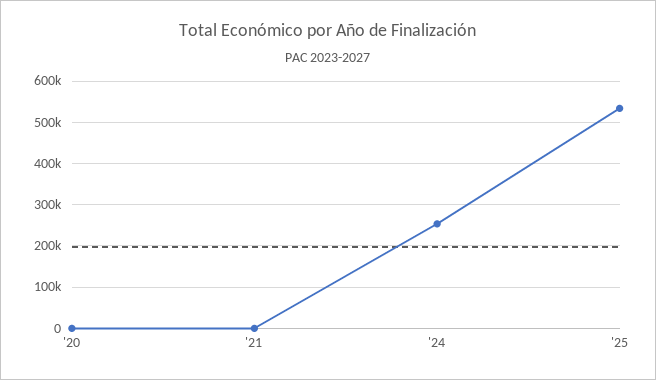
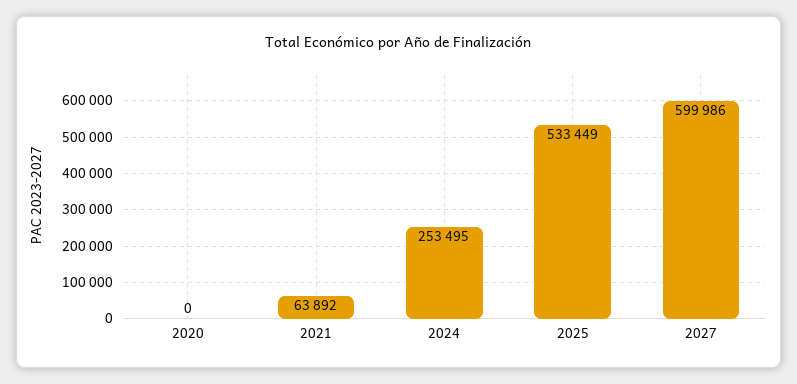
'21: 0 -> 63892
2027: none -> 599986

